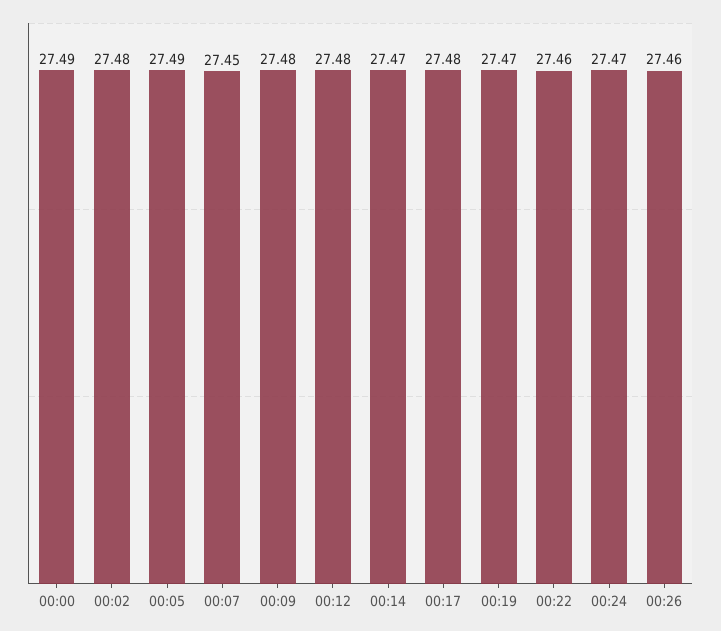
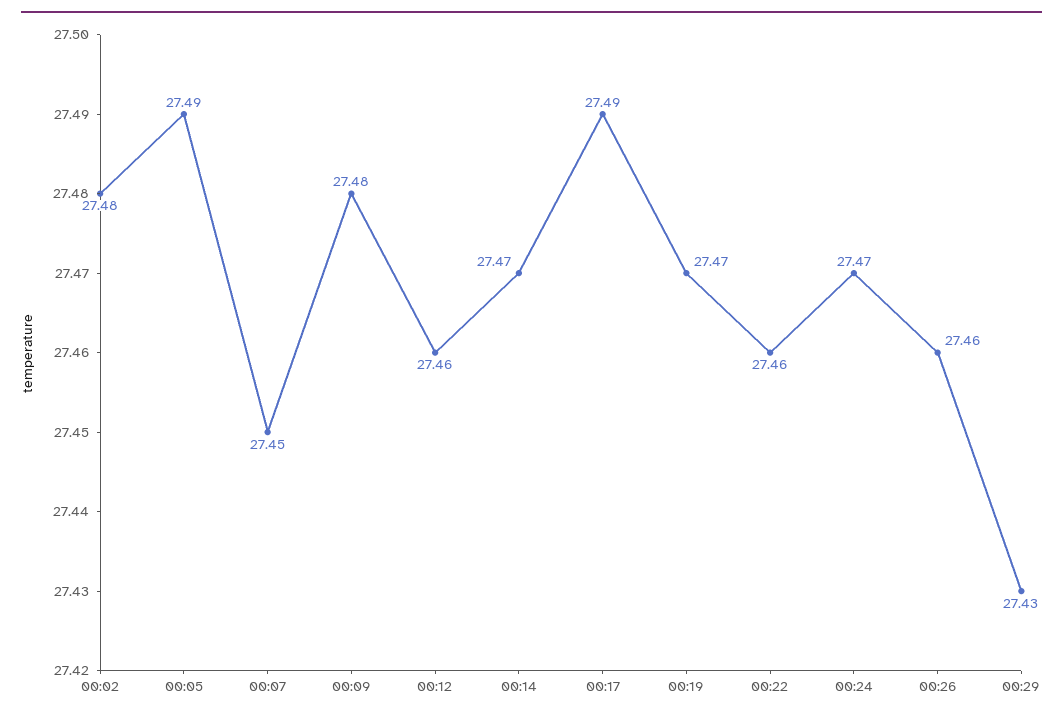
00:00: 27.49 -> none
00:12: 27.48 -> 27.46
00:17: 27.48 -> 27.49
00:29: none -> 27.43

